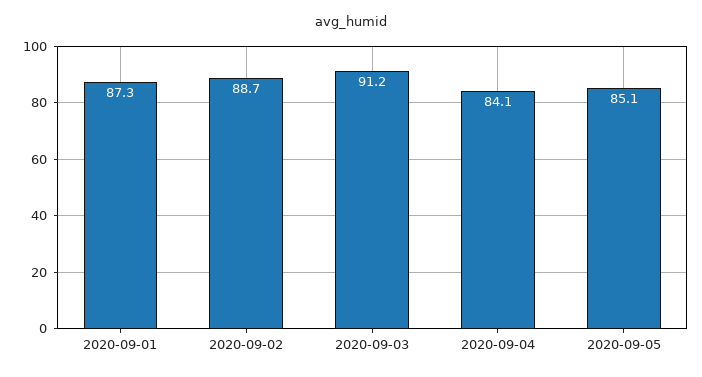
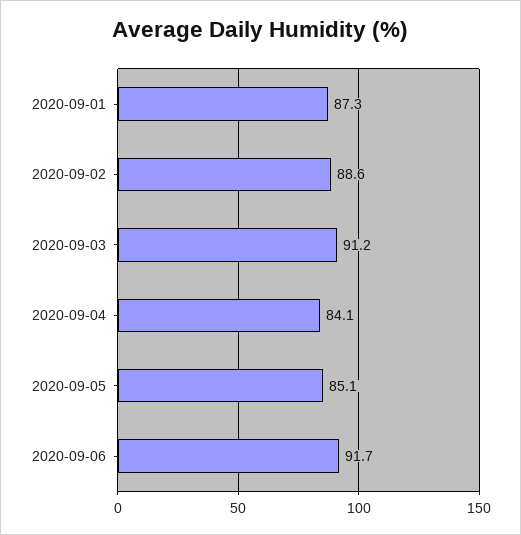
2020-09-02: 88.7 -> 88.6
2020-09-06: none -> 91.7

